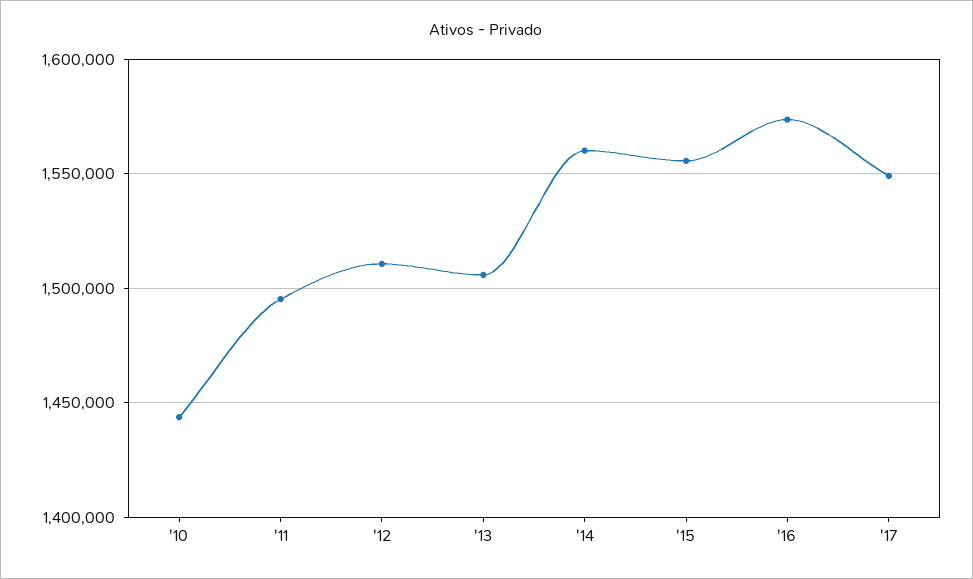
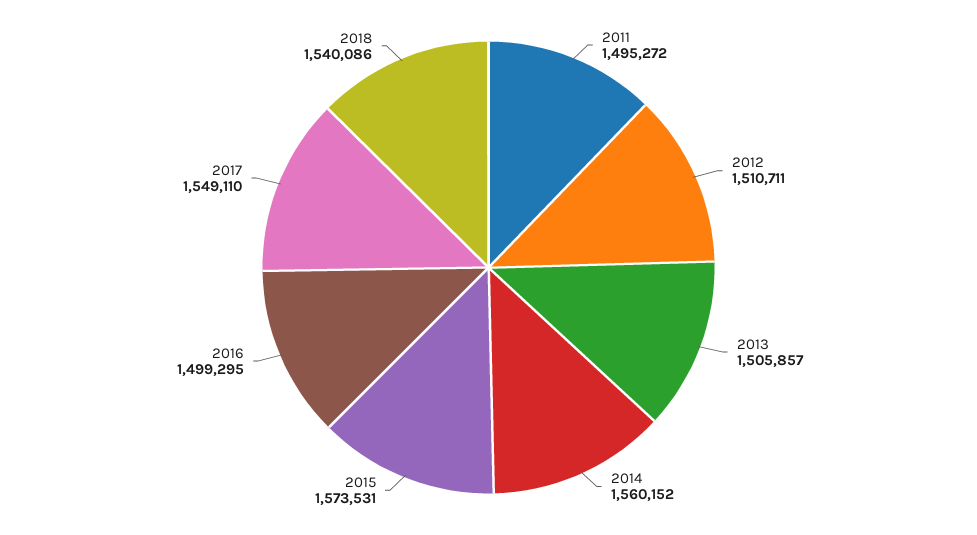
'10: 1445000 -> none
'15: 1555000 -> 1573531
'16: 1575000 -> 1499295
2018: none -> 1540086

